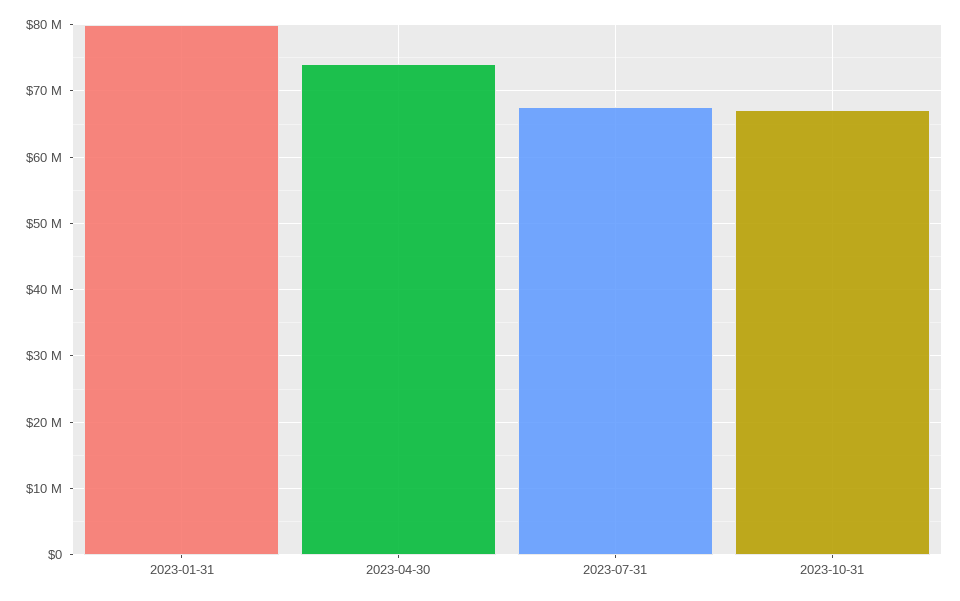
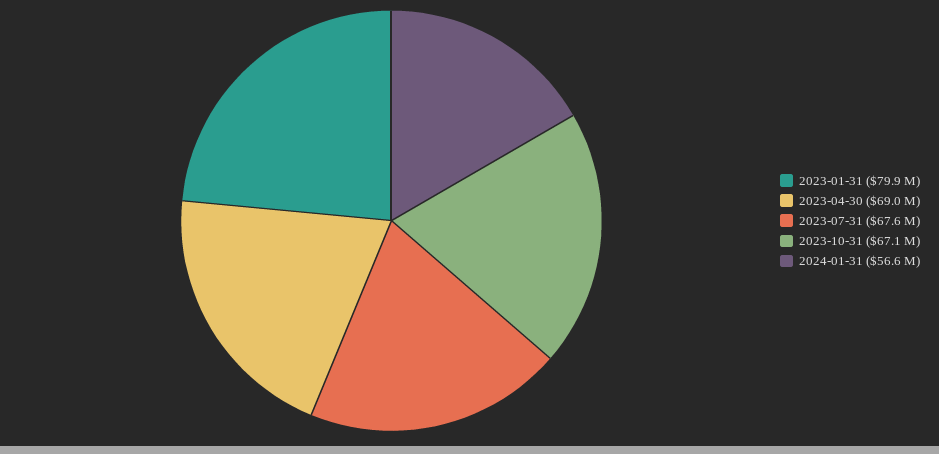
2023-04-30: 74000000 -> 69000000
2024-01-31: none -> 56600000

